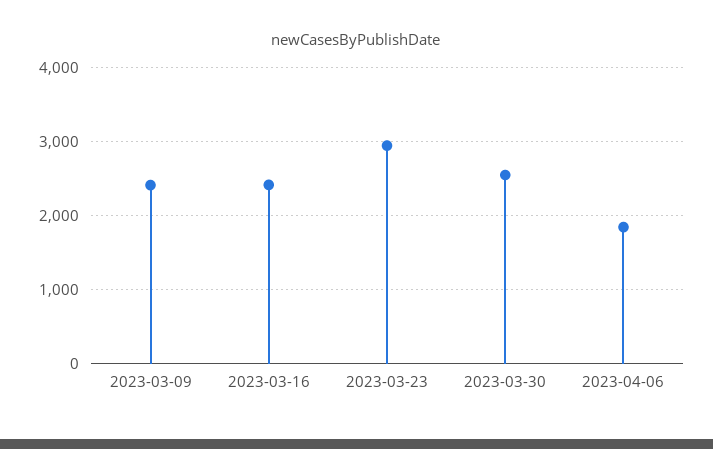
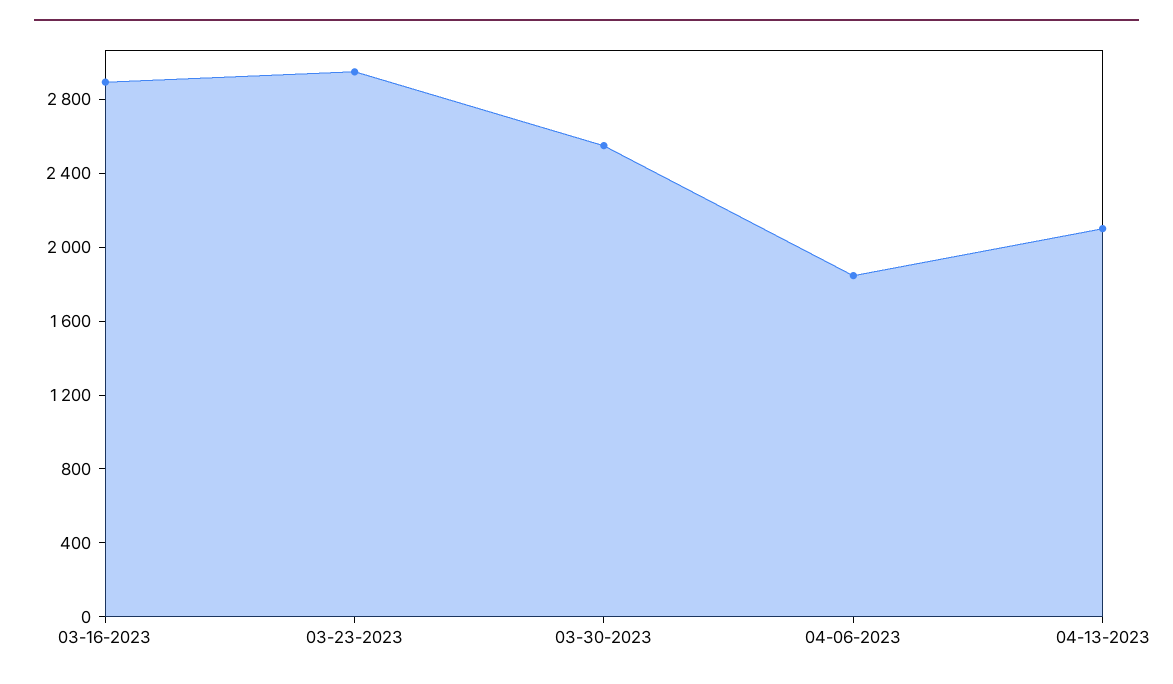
2023-03-09: 2400 -> none
2023-03-16: 2400 -> 2900
04-13-2023: none -> 2100

